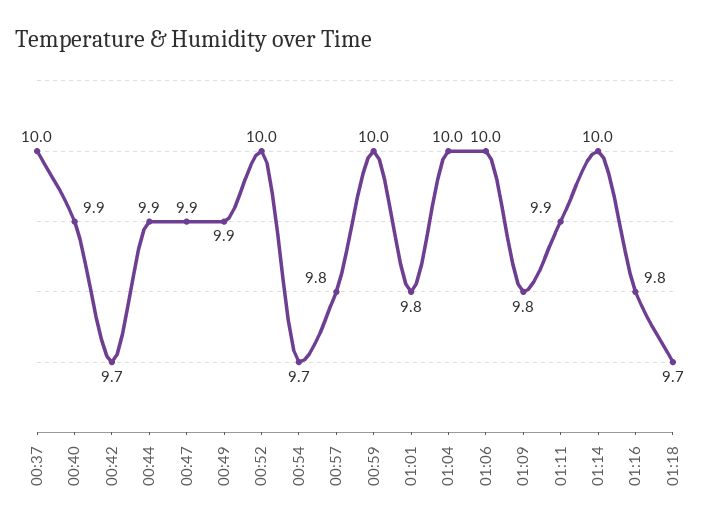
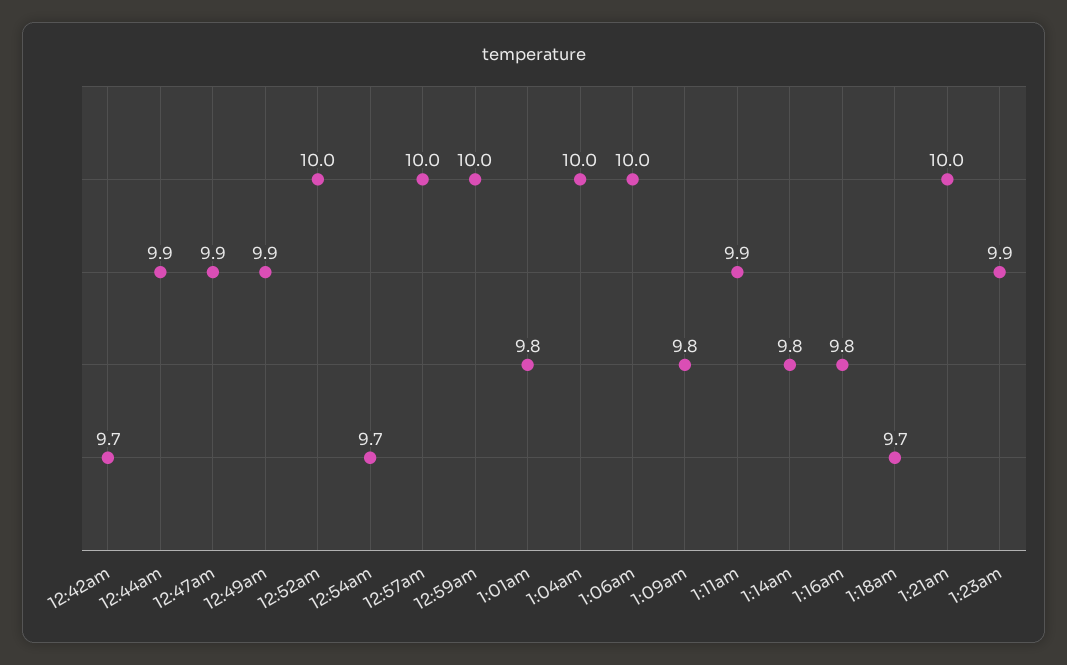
00:37: 10 -> none
00:40: 9.9 -> none
00:57: 9.8 -> 10
01:14: 10 -> 9.8
1:21am: none -> 10
1:23am: none -> 9.9

